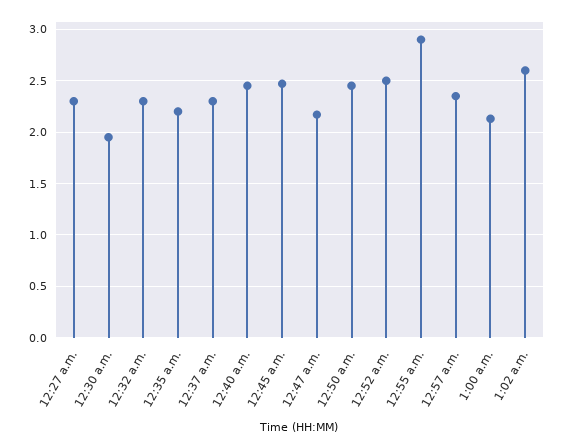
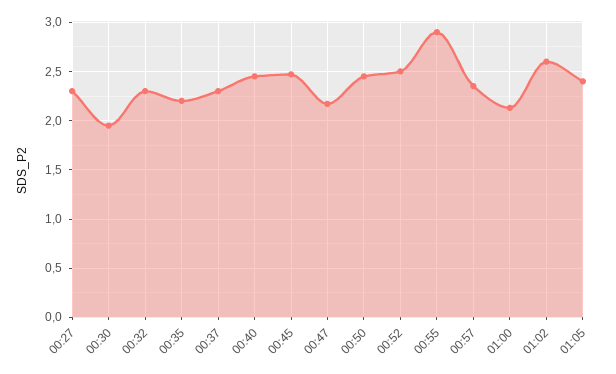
01:05: none -> 2.4

